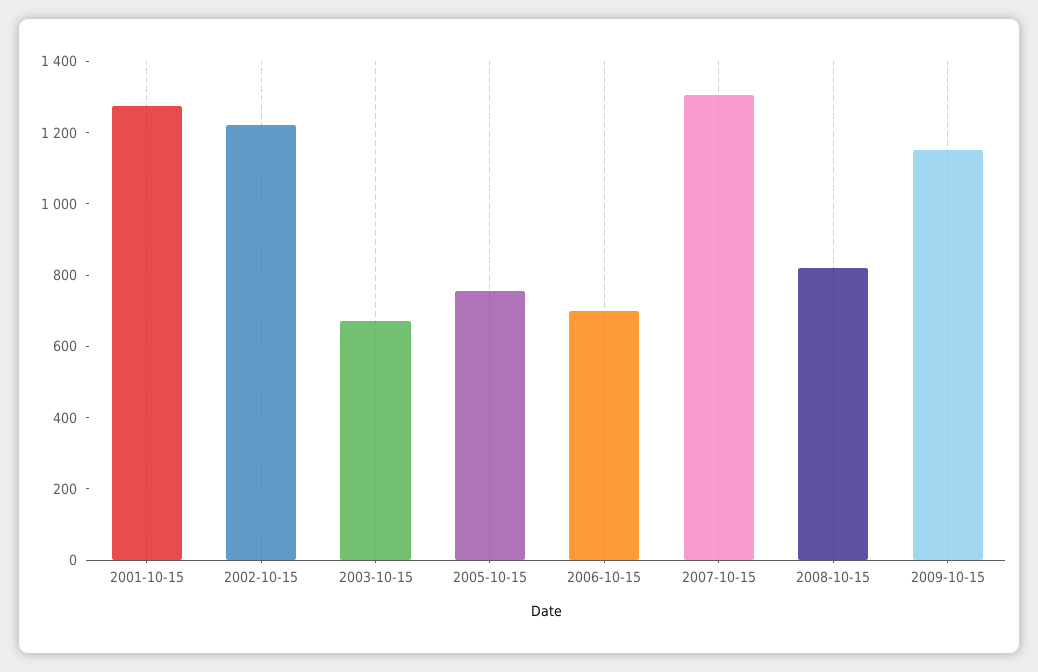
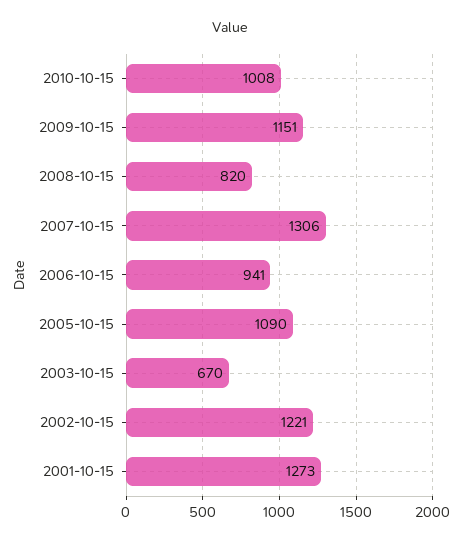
2005-10-15: 750 -> 1090
2006-10-15: 700 -> 941
2010-10-15: none -> 1008

